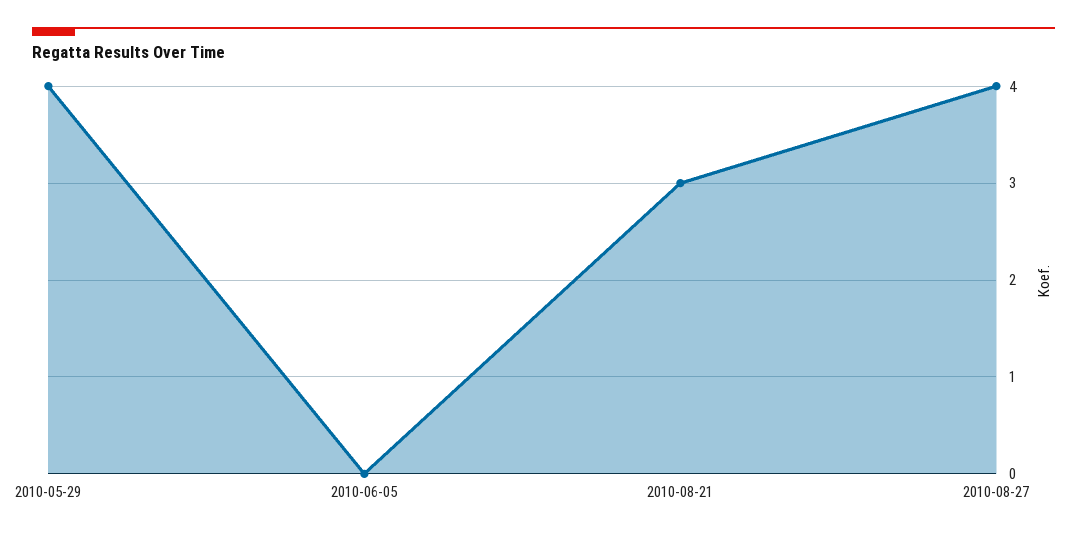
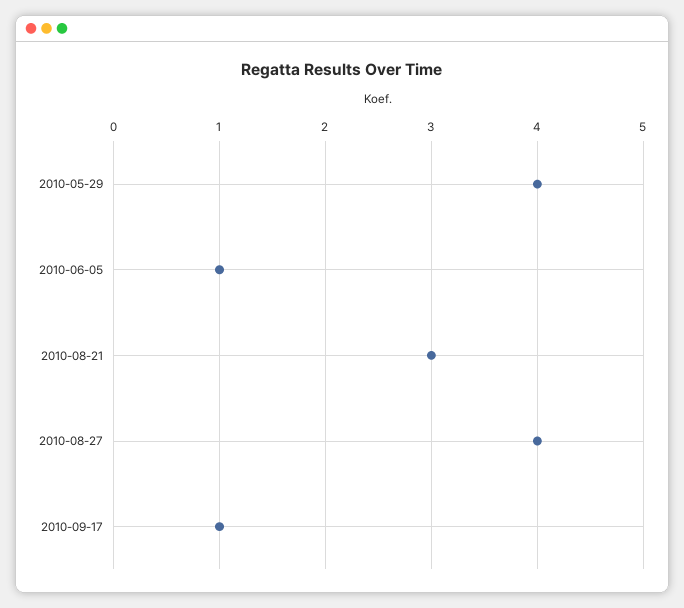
2010-06-05: 0 -> 1
2010-09-17: none -> 1

